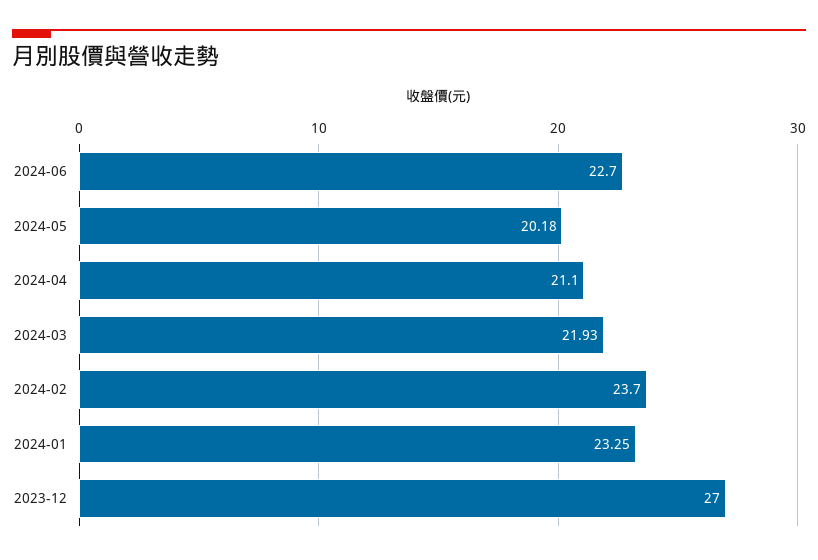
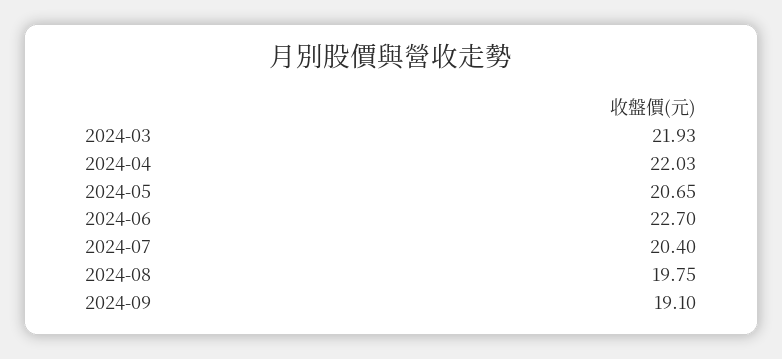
2024-05: 20.18 -> 20.65
2024-04: 21.1 -> 22.03
2024-02: 23.7 -> none
2024-01: 23.25 -> none
2023-12: 27 -> none
2024-07: none -> 20.4
2024-08: none -> 19.75
2024-09: none -> 19.1

